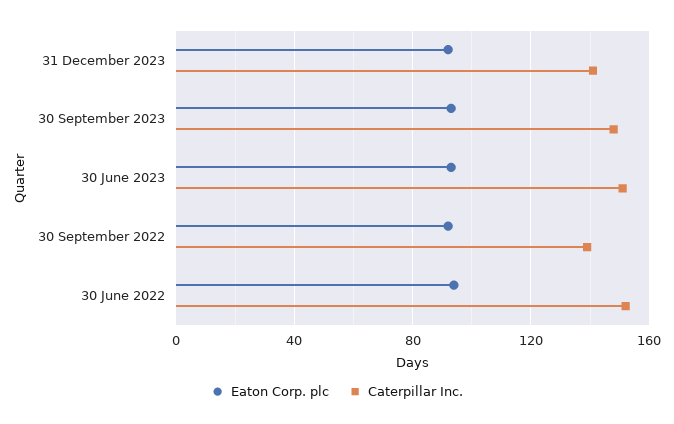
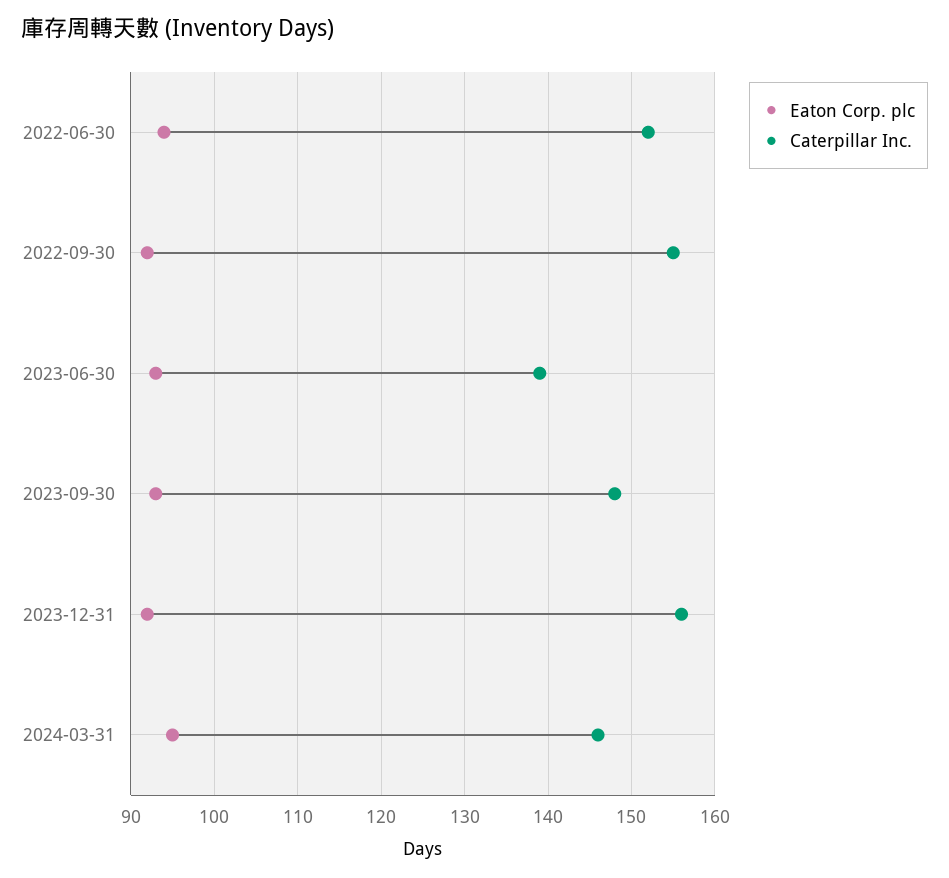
Caterpillar Inc., 31 December 2023: 140 -> 156
Caterpillar Inc., 30 June 2023: 150 -> 139
Caterpillar Inc., 30 September 2022: 140 -> 155
Eaton Corp. plc, 2024-03-31: none -> 95
Caterpillar Inc., 2024-03-31: none -> 146

